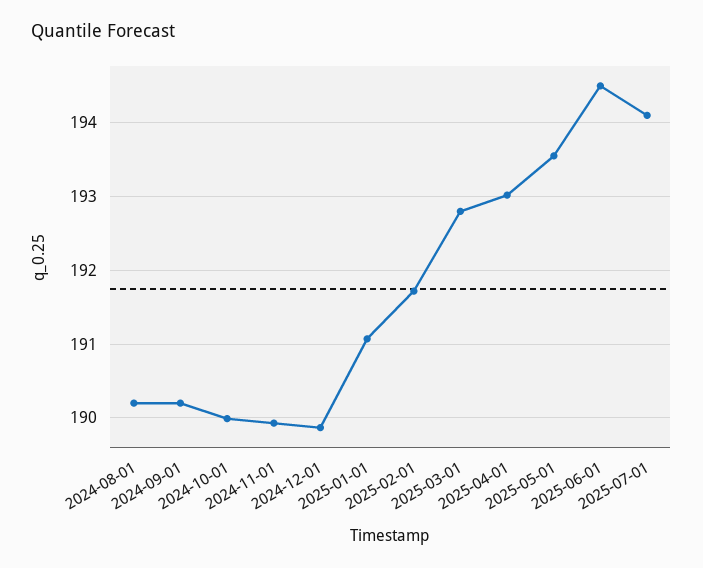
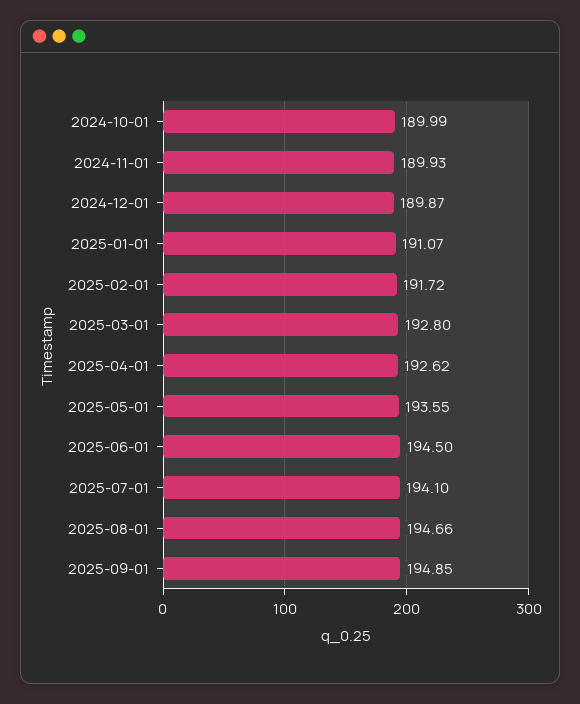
2024-08-01: 190.2 -> none
2024-09-01: 190.2 -> none
2025-04-01: 193 -> 192.62
2025-08-01: none -> 194.66
2025-09-01: none -> 194.85

